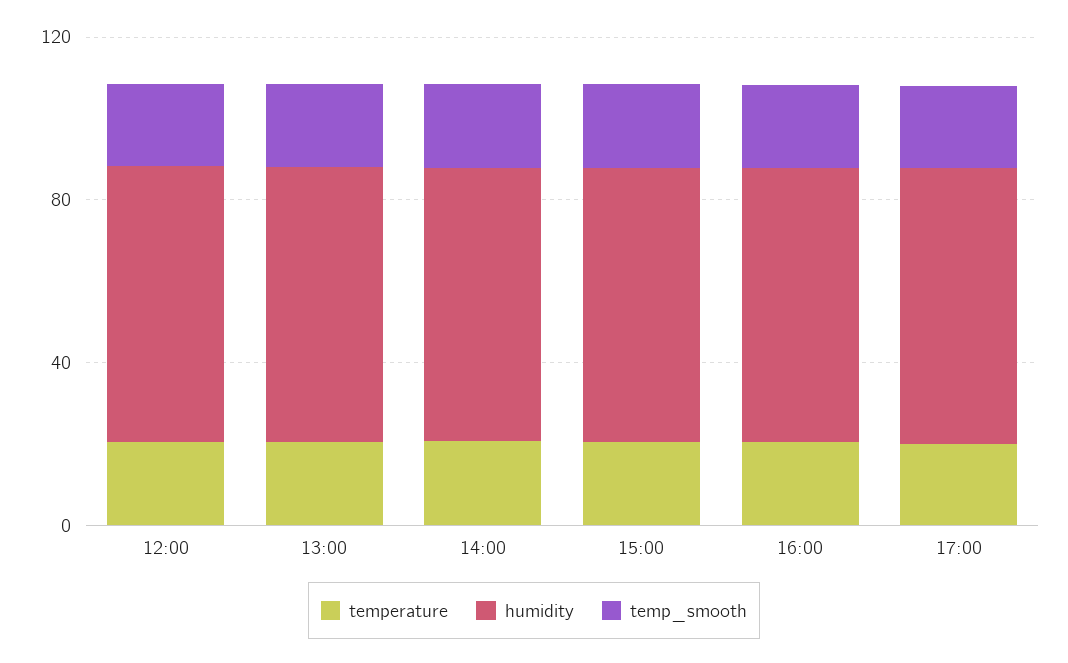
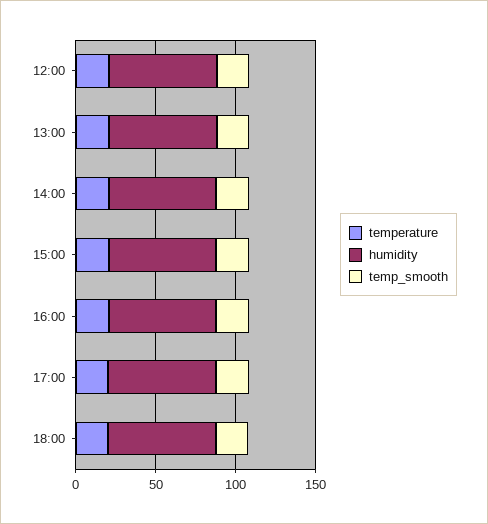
temperature, 18:00: none -> 20
humidity, 18:00: none -> 70
temp_smooth, 18:00: none -> 20

